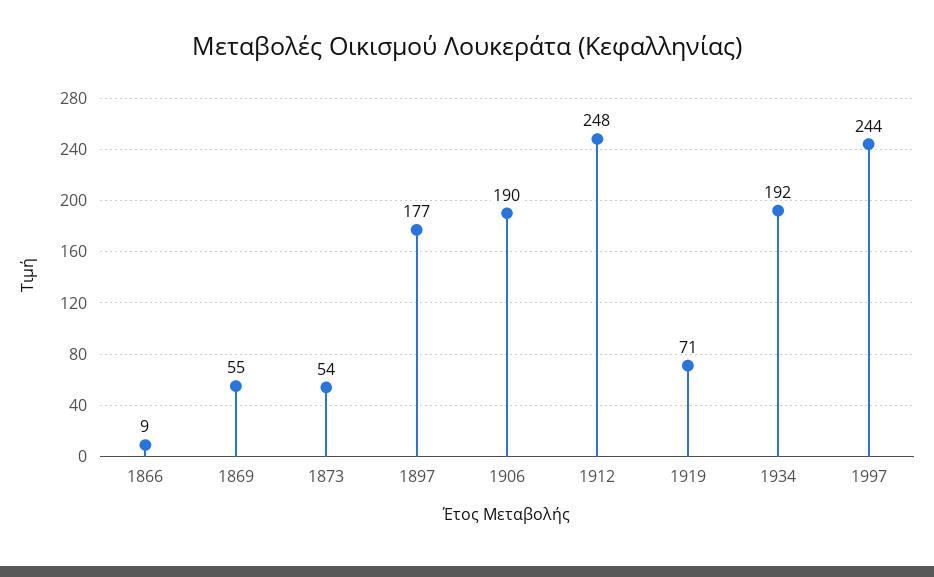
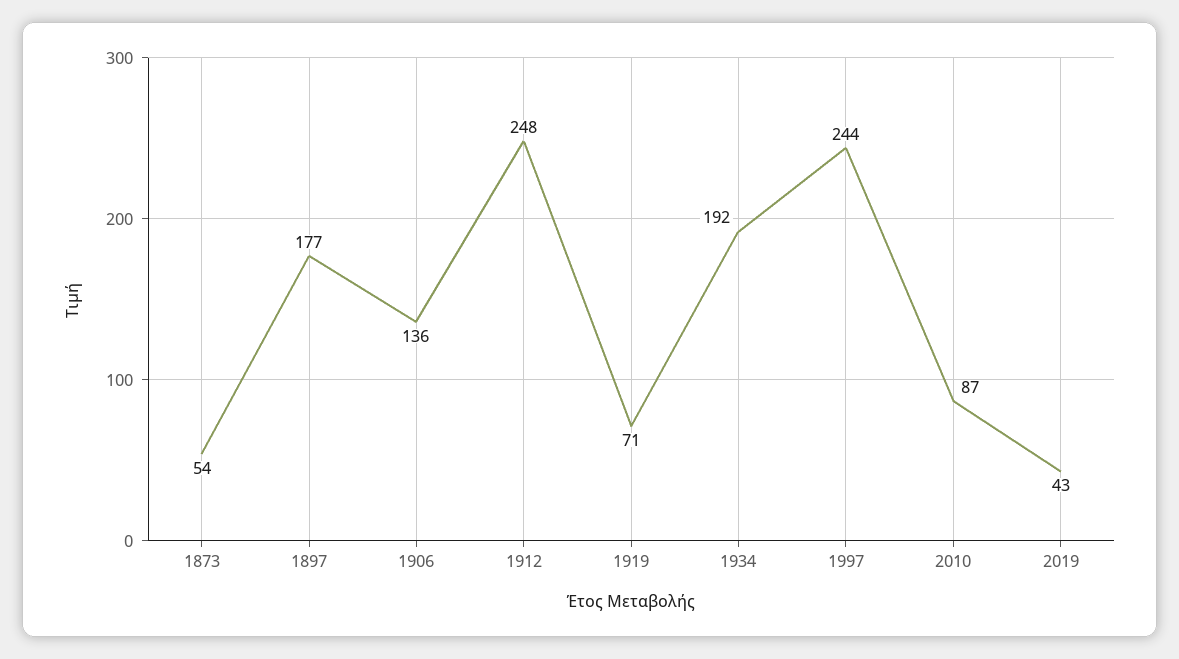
1866: 9 -> none
1869: 55 -> none
1906: 190 -> 136
2010: none -> 87
2019: none -> 43

